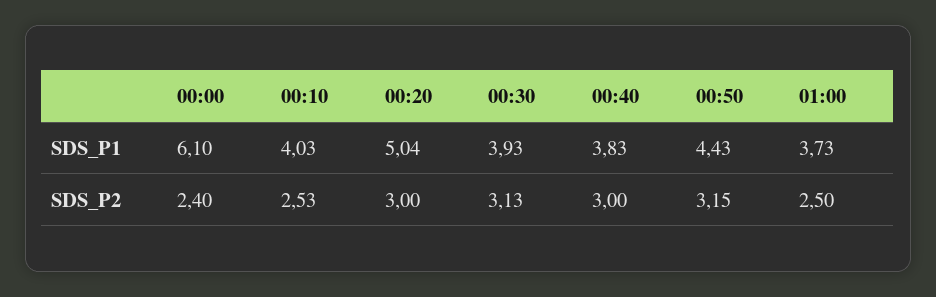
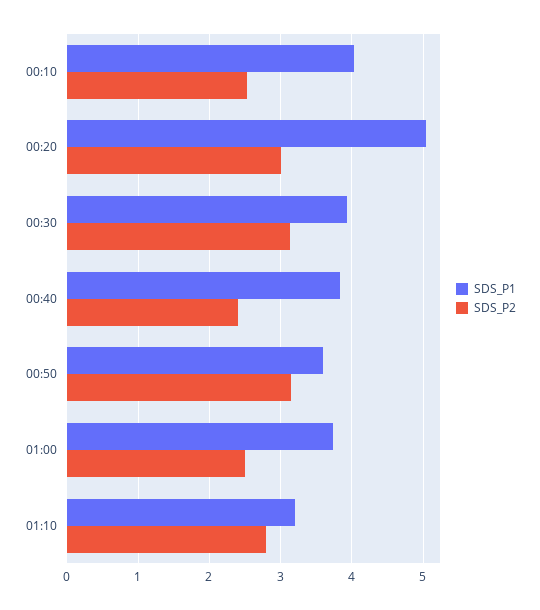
SDS_P1, 00:00: 6.1 -> none
SDS_P1, 00:50: 4.43 -> 3.6
SDS_P2, 00:00: 2.4 -> none
SDS_P2, 00:40: 3 -> 2.4
SDS_P1, 01:10: none -> 3.2
SDS_P2, 01:10: none -> 2.8

